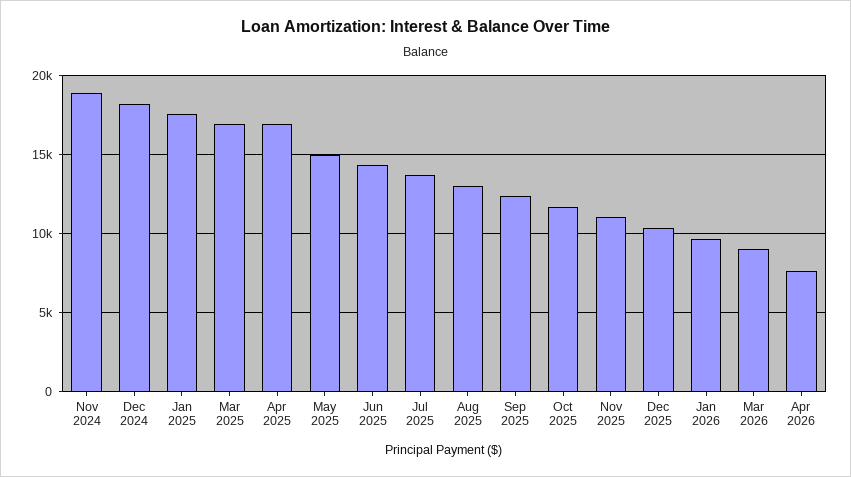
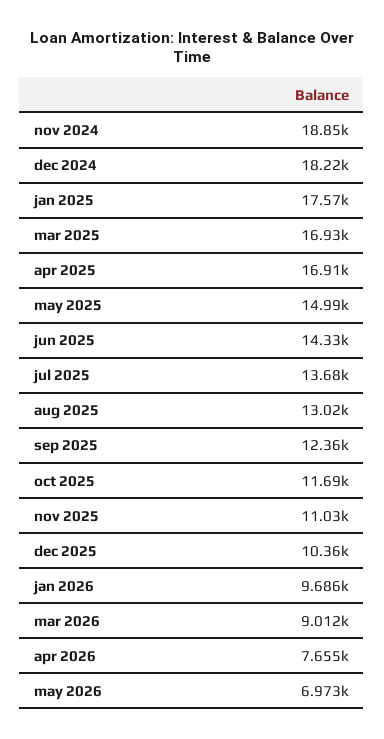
may 2026: none -> 6973

